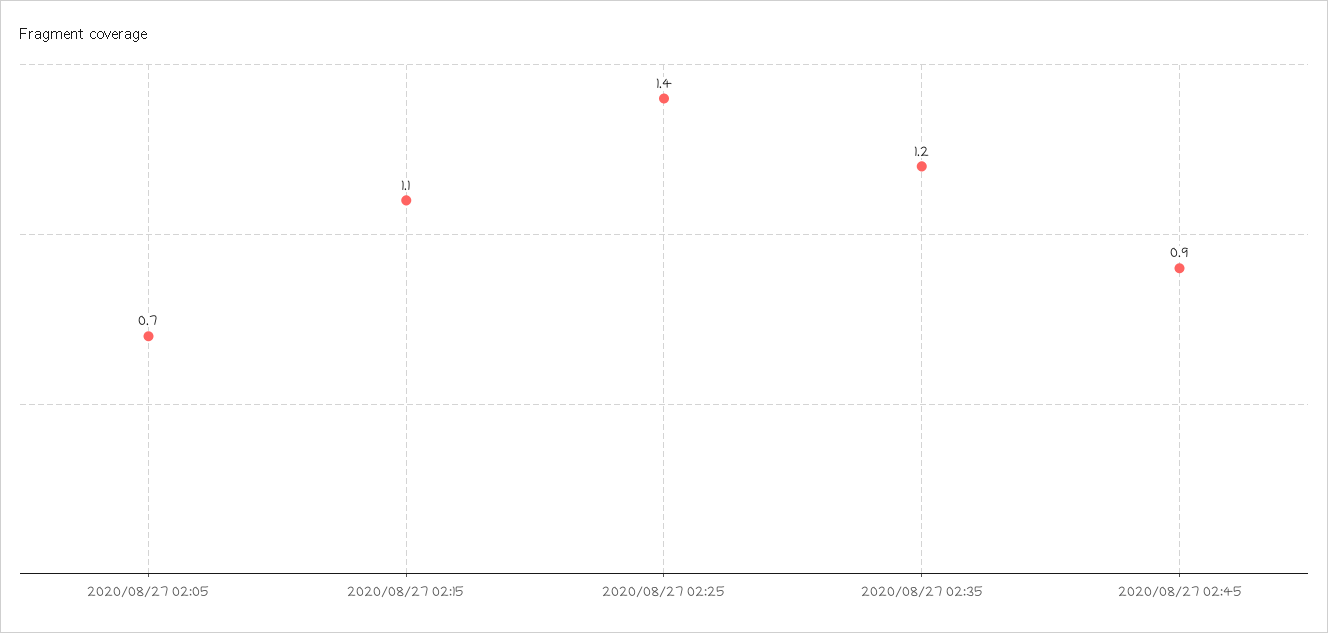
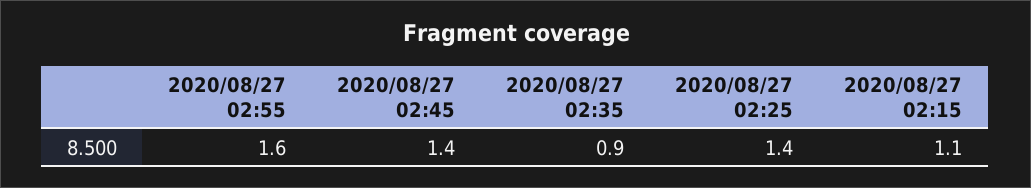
2020/08/27 02:05: 0.7 -> none
2020/08/27 02:35: 1.2 -> 0.9
2020/08/27 02:45: 0.9 -> 1.4
2020/08/27 02:55: none -> 1.6

